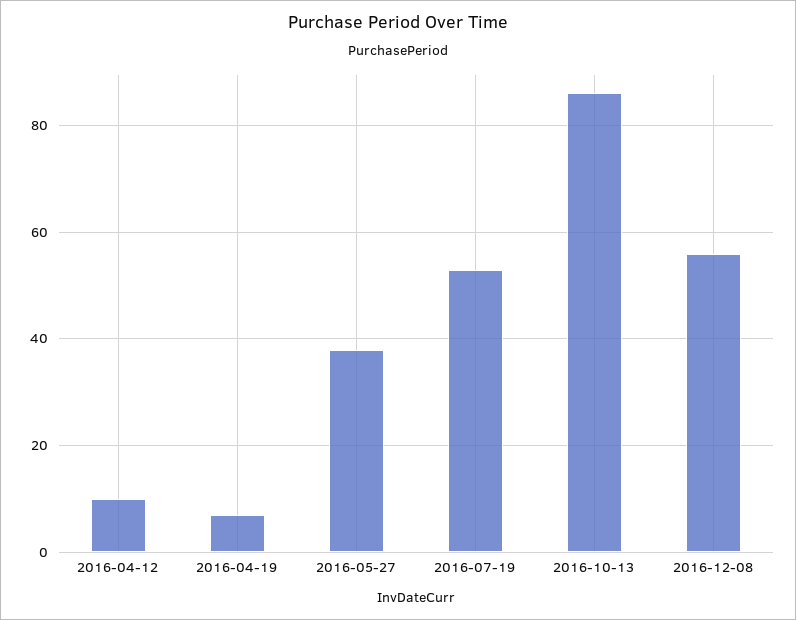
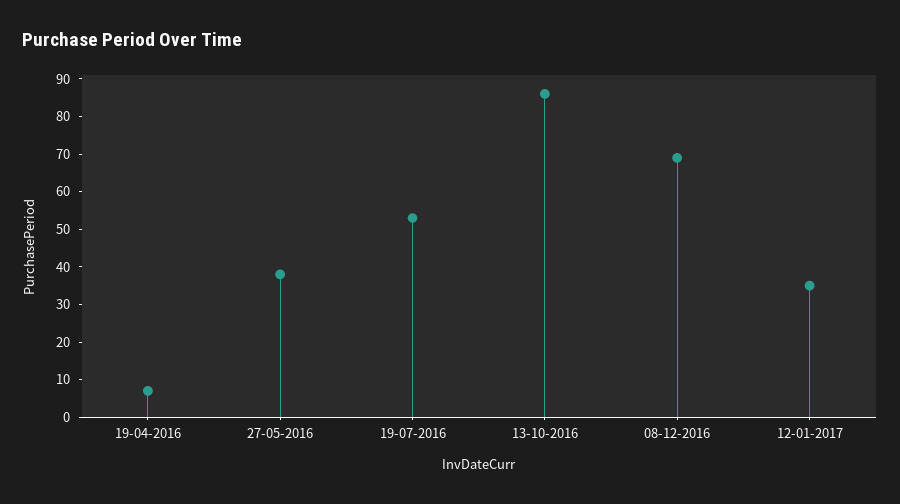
2016-04-12: 10 -> none
2016-12-08: 55 -> 70
12-01-2017: none -> 35

